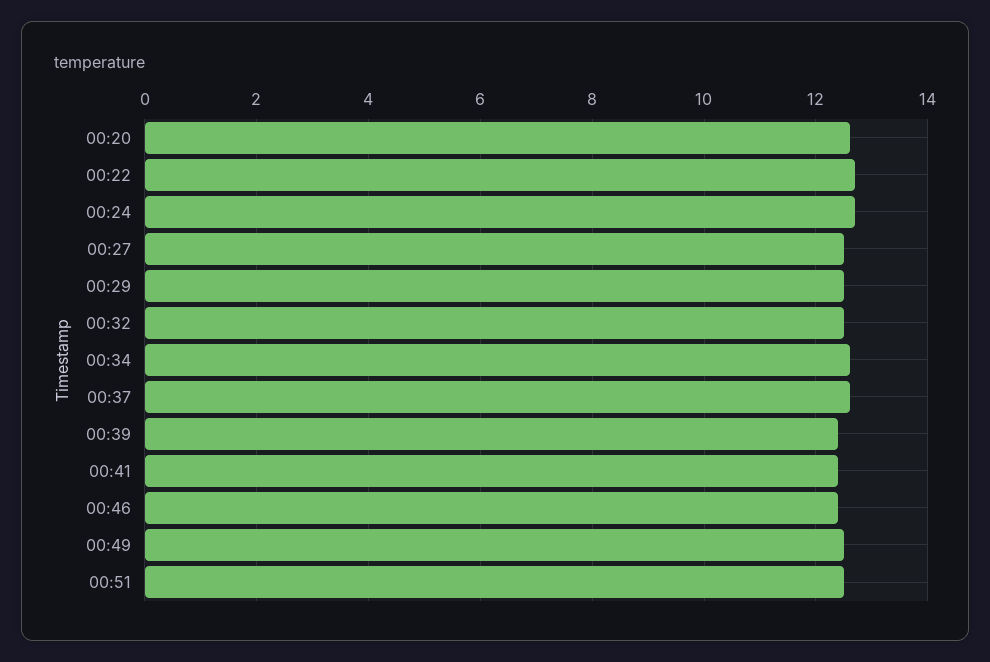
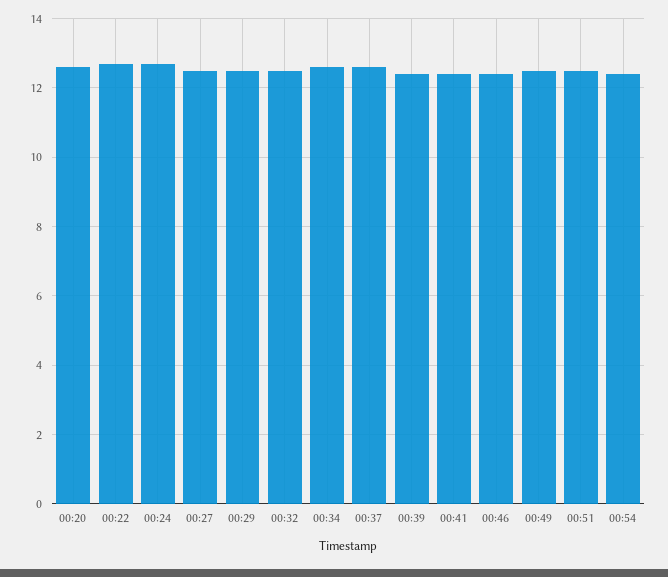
00:54: none -> 12.5

